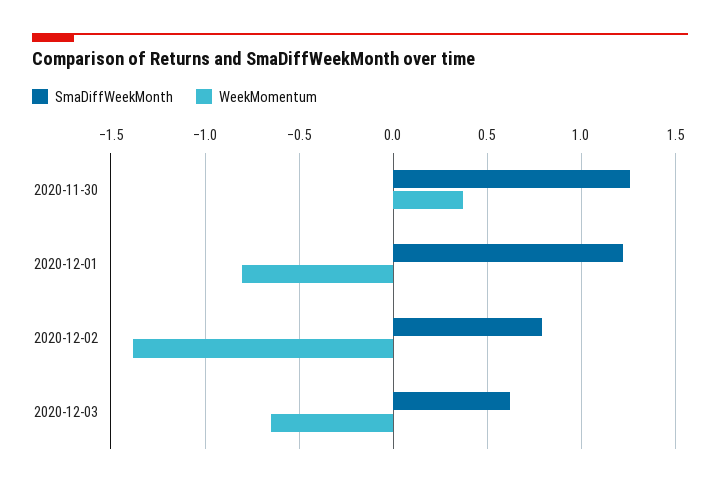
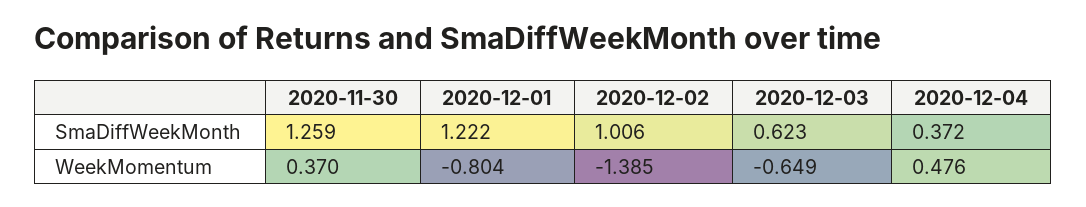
SmaDiffWeekMonth, 2020-12-02: 0.8 -> 1.006
SmaDiffWeekMonth, 2020-12-04: none -> 0.372
WeekMomentum, 2020-12-04: none -> 0.476

